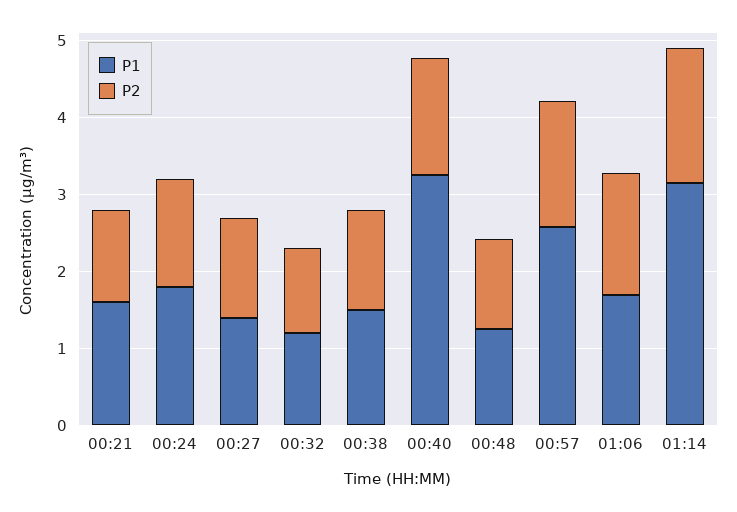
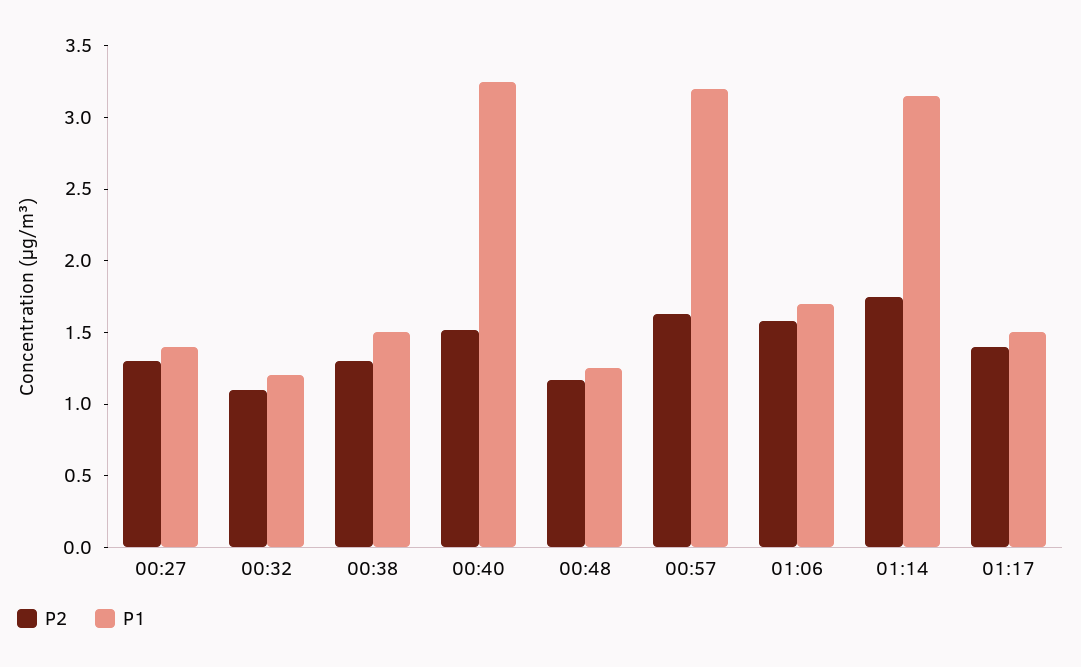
P1, 00:21: 1.6 -> none
P2, 00:21: 1.2 -> none
P1, 00:24: 1.8 -> none
P2, 00:24: 1.4 -> none
P1, 00:57: 2.6 -> 3.2
P2, 01:17: none -> 1.4
P1, 01:17: none -> 1.5

